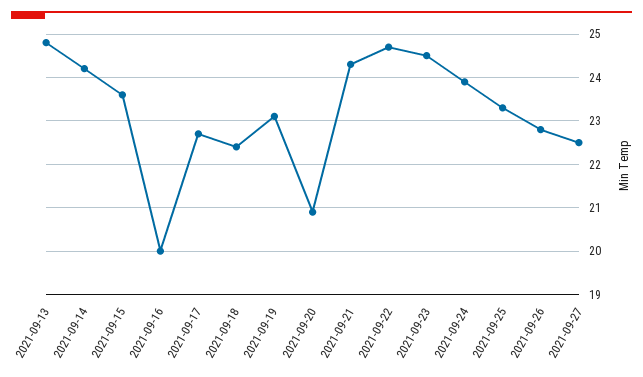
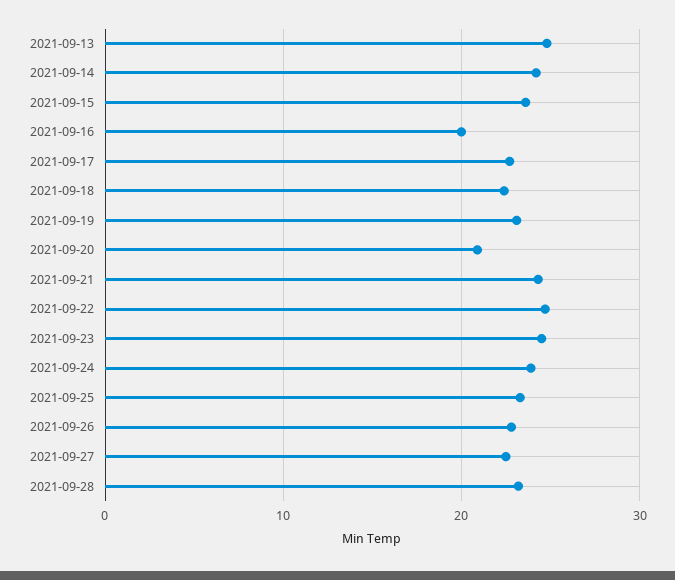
2021-09-28: none -> 23

